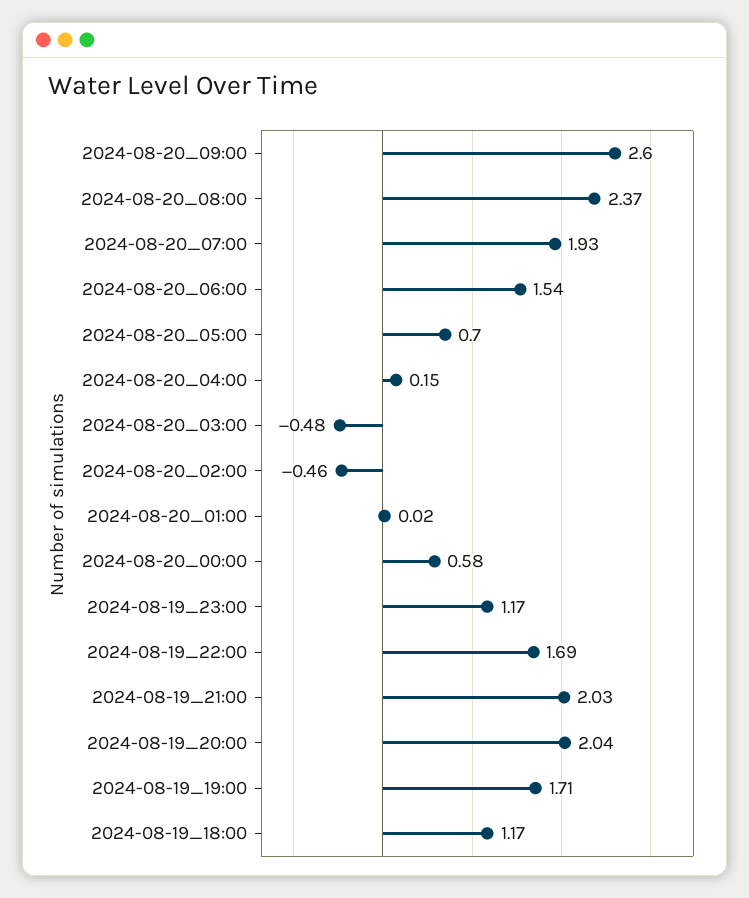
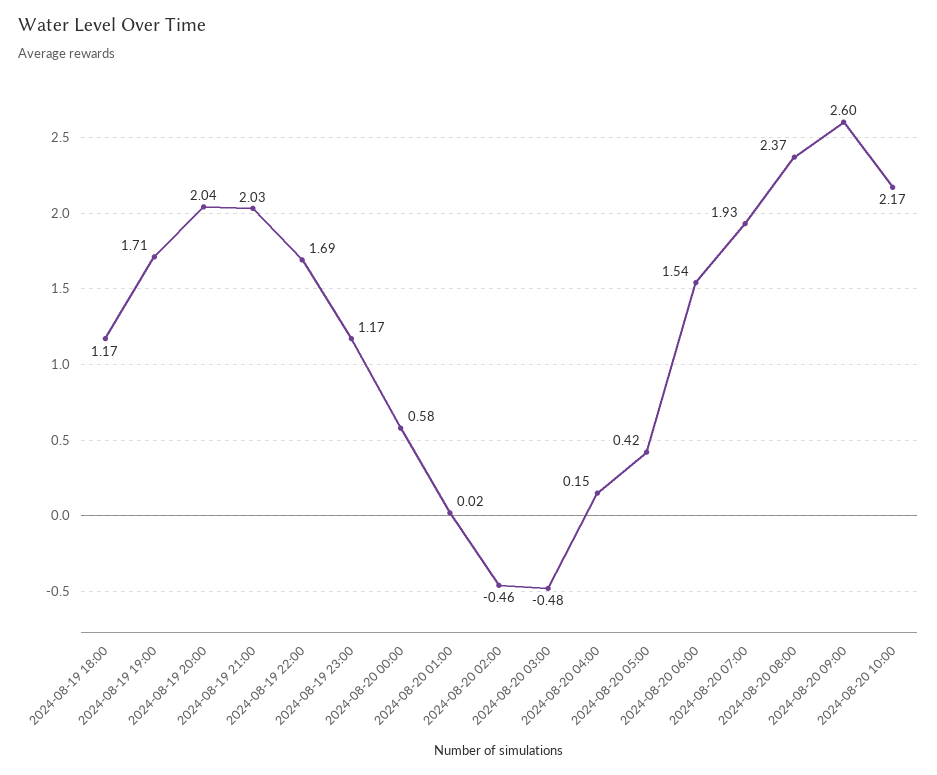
2024-08-20_05:00: 0.7 -> 0.42
2024-08-20 10:00: none -> 2.17

